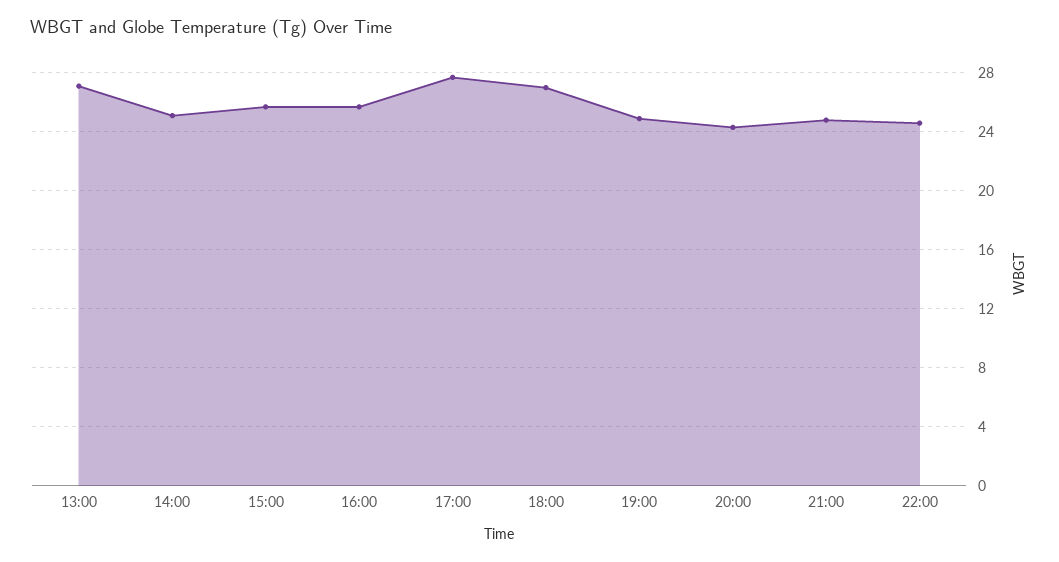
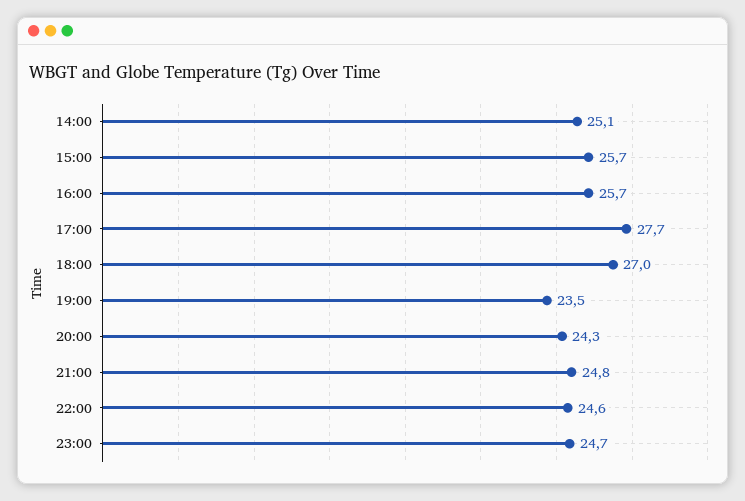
13:00: 27 -> none
19:00: 25 -> 23.5
23:00: none -> 24.7

